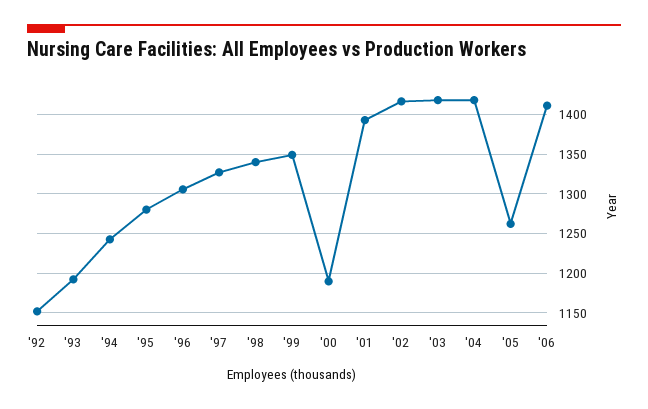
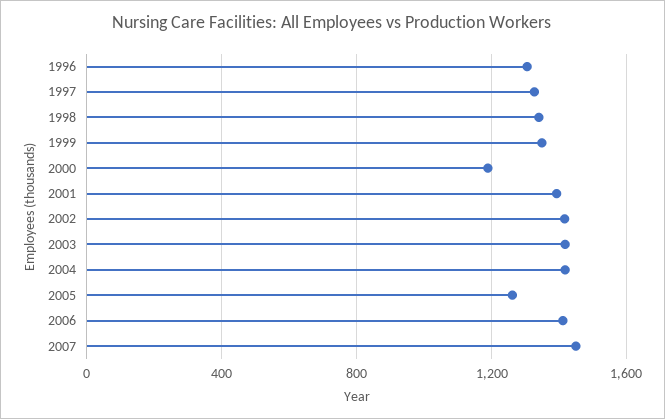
'92: 1150 -> none
'93: 1190 -> none
'94: 1240 -> none
'95: 1280 -> none
2007: none -> 1450

